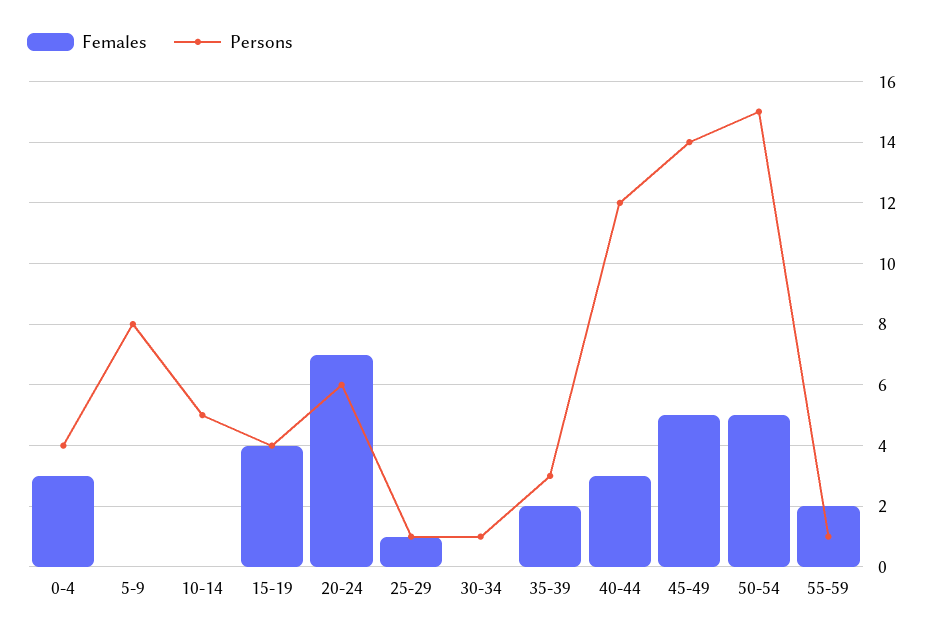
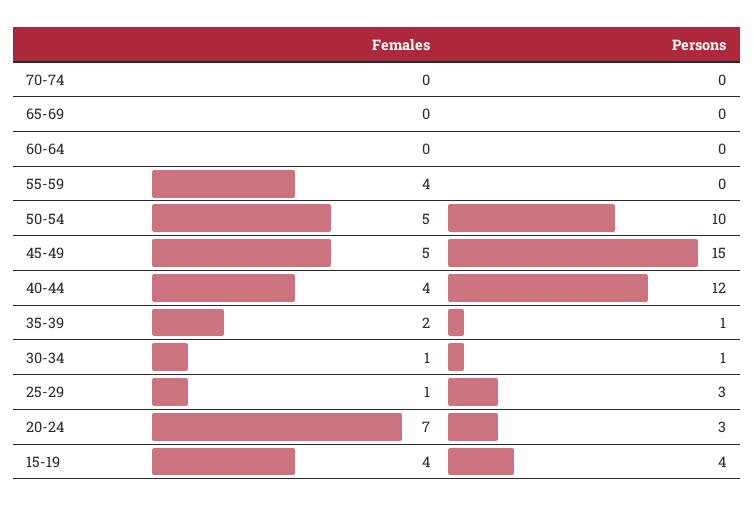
Females, 0-4: 3 -> none
Persons, 0-4: 4 -> none
Females, 5-9: 0 -> none
Persons, 5-9: 8 -> none
Females, 10-14: 0 -> none
Persons, 10-14: 5 -> none
Persons, 20-24: 6 -> 3
Persons, 25-29: 1 -> 3
Females, 30-34: 0 -> 1
Persons, 35-39: 3 -> 1
Females, 40-44: 3 -> 4
Persons, 45-49: 14 -> 15
Persons, 50-54: 15 -> 10
Females, 55-59: 2 -> 4
Persons, 55-59: 1 -> 0
Females, 70-74: none -> 0
Persons, 70-74: none -> 0
Females, 65-69: none -> 0
Persons, 65-69: none -> 0
Females, 60-64: none -> 0
Persons, 60-64: none -> 0

